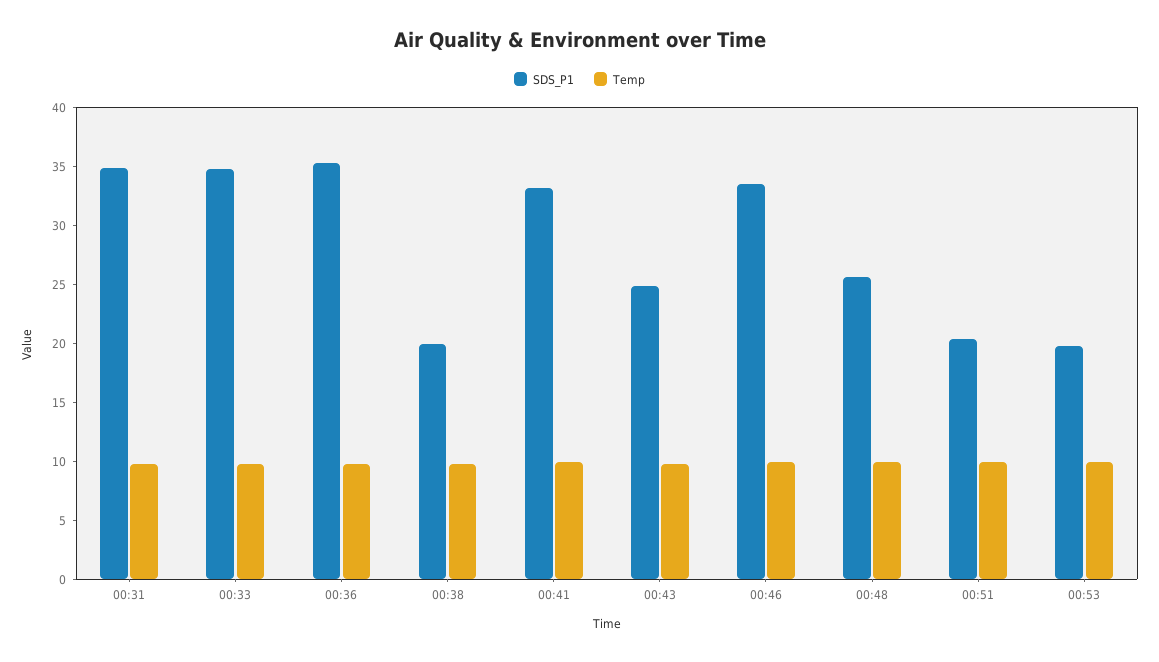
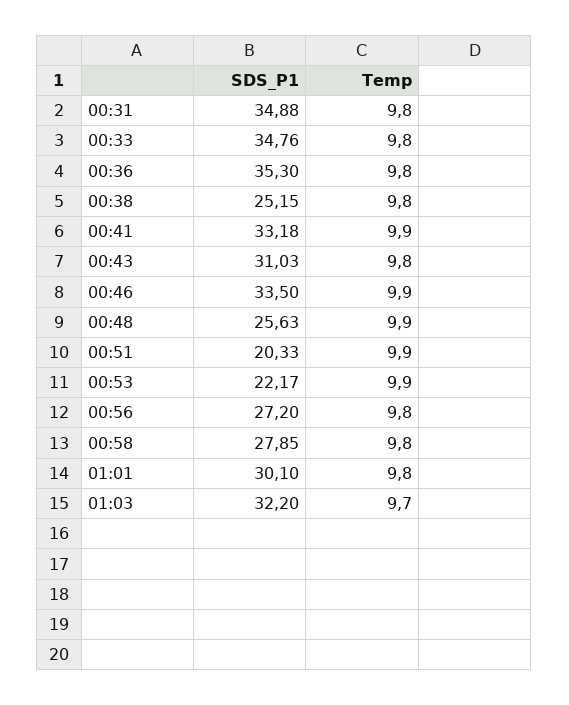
SDS_P1, 00:38: 20 -> 25.15
SDS_P1, 00:43: 25 -> 31.03
SDS_P1, 00:53: 20 -> 22.17
SDS_P1, 00:56: none -> 27.2
Temp, 00:56: none -> 9.8
SDS_P1, 00:58: none -> 27.85
Temp, 00:58: none -> 9.8
SDS_P1, 01:01: none -> 30.1
Temp, 01:01: none -> 9.8
SDS_P1, 01:03: none -> 32.2
Temp, 01:03: none -> 9.7

